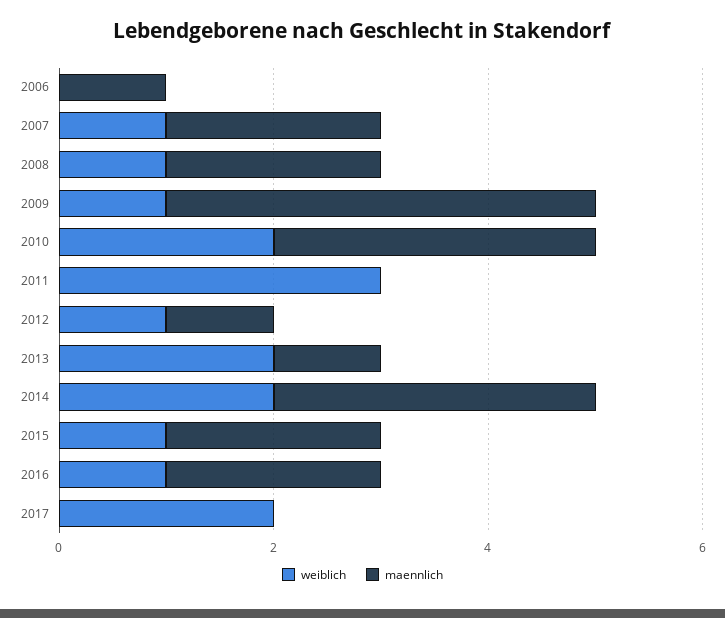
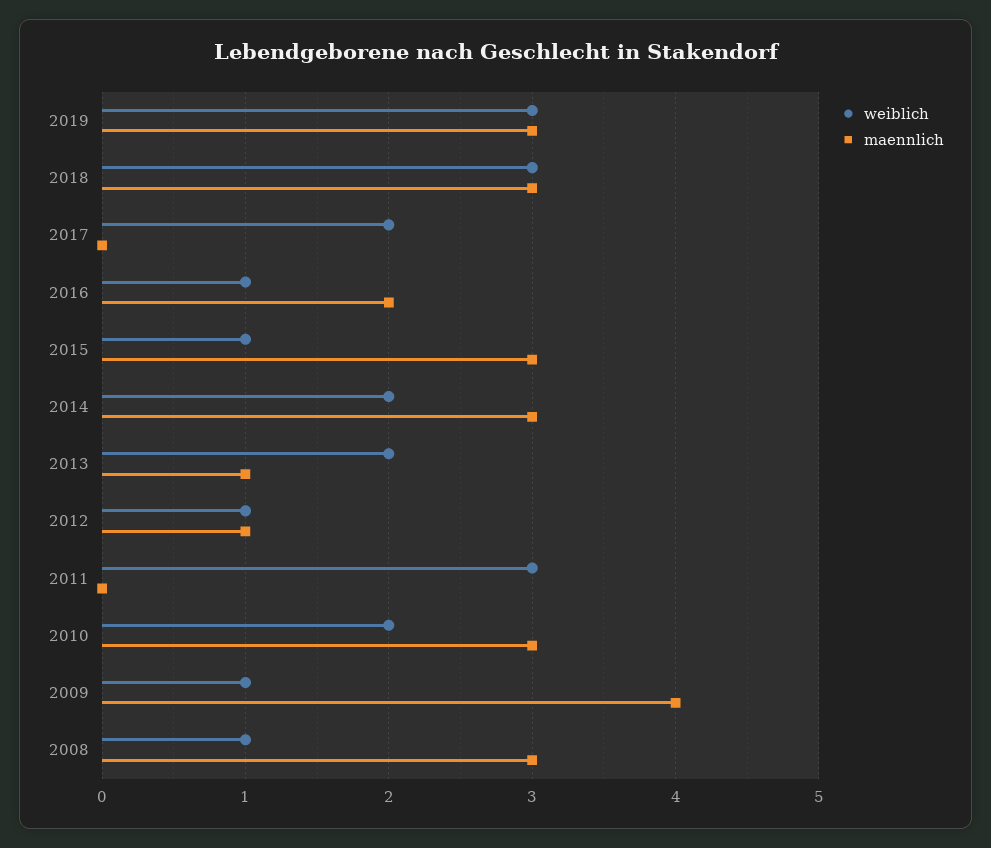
weiblich, 2006: 0 -> none
maennlich, 2006: 1 -> none
weiblich, 2007: 1 -> none
maennlich, 2007: 2 -> none
maennlich, 2008: 2 -> 3
maennlich, 2015: 2 -> 3
weiblich, 2019: none -> 3
maennlich, 2019: none -> 3
weiblich, 2018: none -> 3
maennlich, 2018: none -> 3

